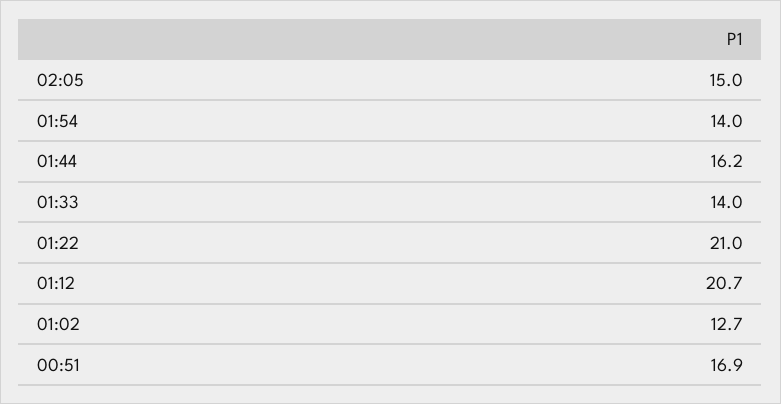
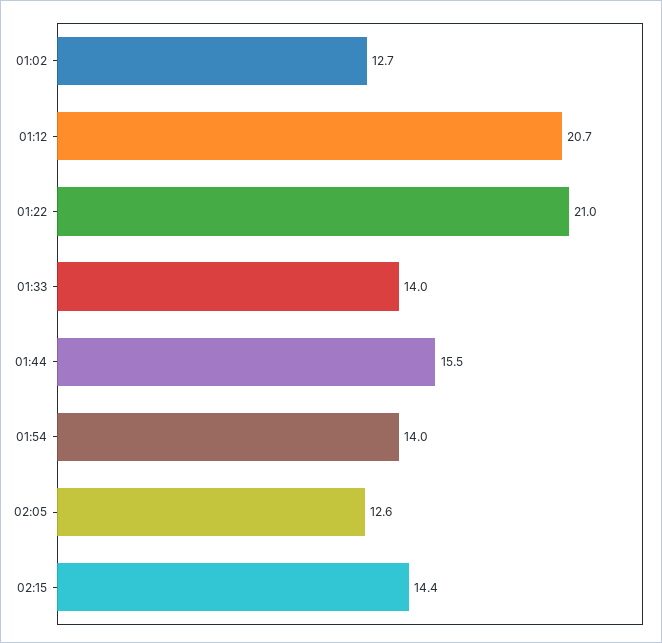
02:05: 15 -> 12.6
01:44: 16.2 -> 15.5
00:51: 16.9 -> none
02:15: none -> 14.4

